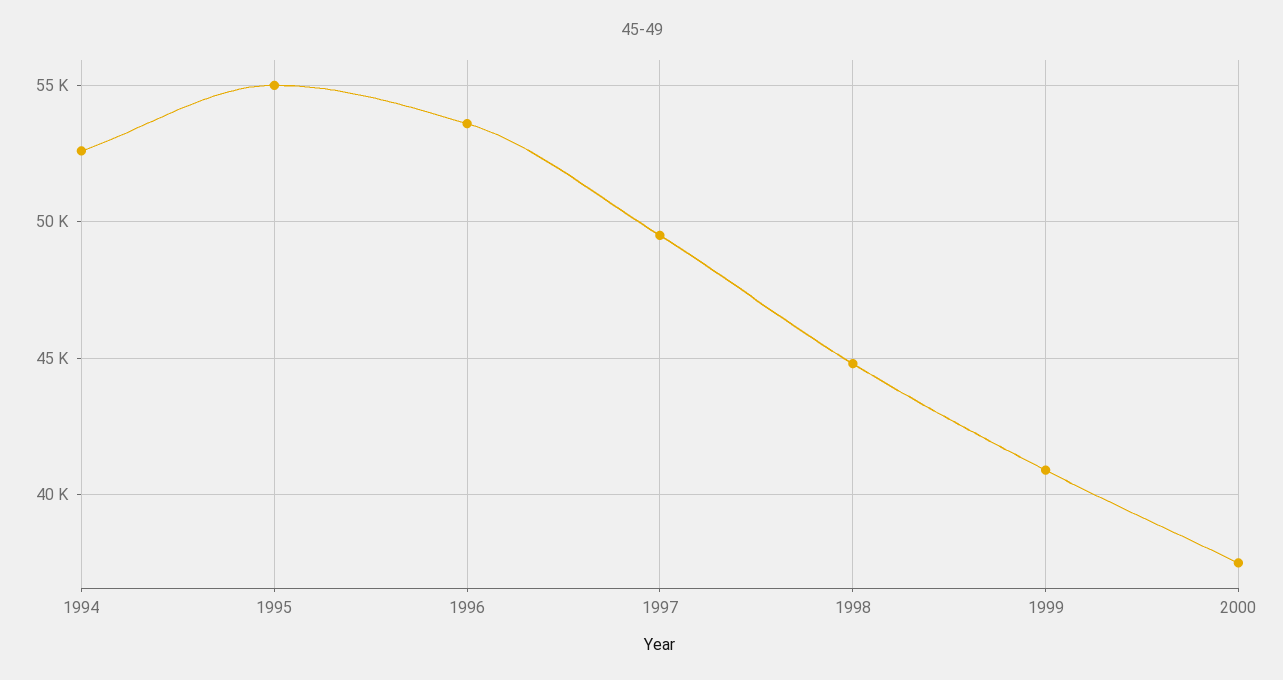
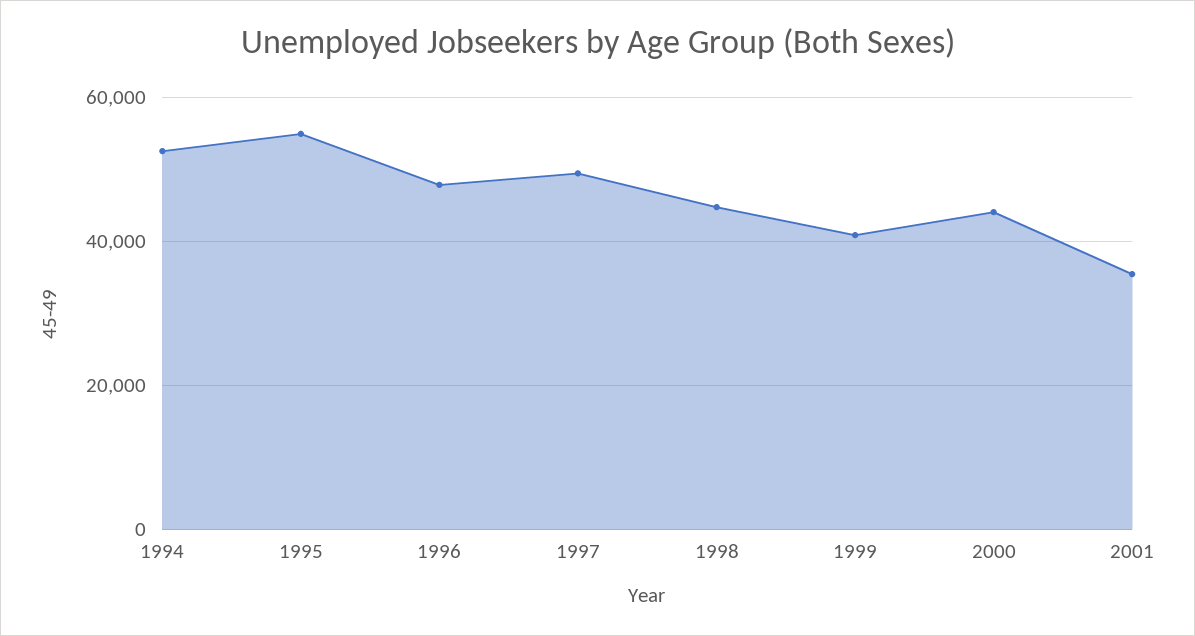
1996: 53500 -> 48000
2000: 37500 -> 44000
2001: none -> 36000

